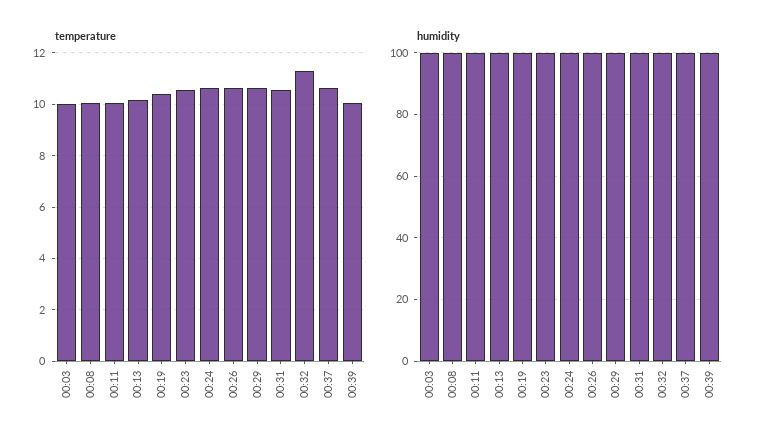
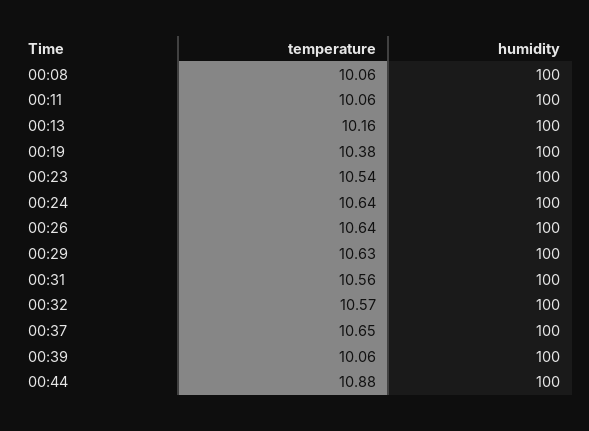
temperature, 00:03: 10 -> none
temperature, 00:32: 11.25 -> 10.57
humidity, 00:03: 100 -> none
temperature, 00:44: none -> 10.88
humidity, 00:44: none -> 100

